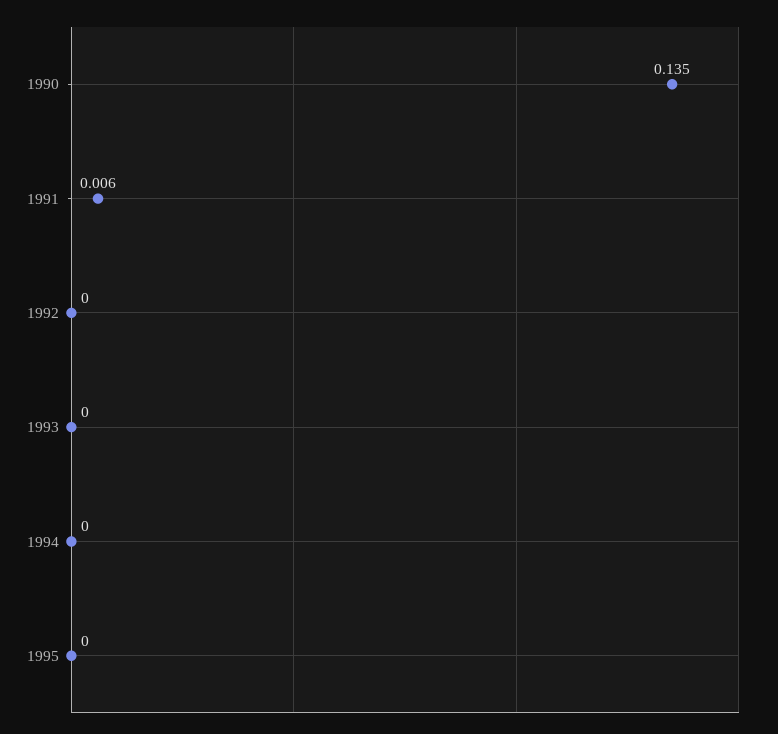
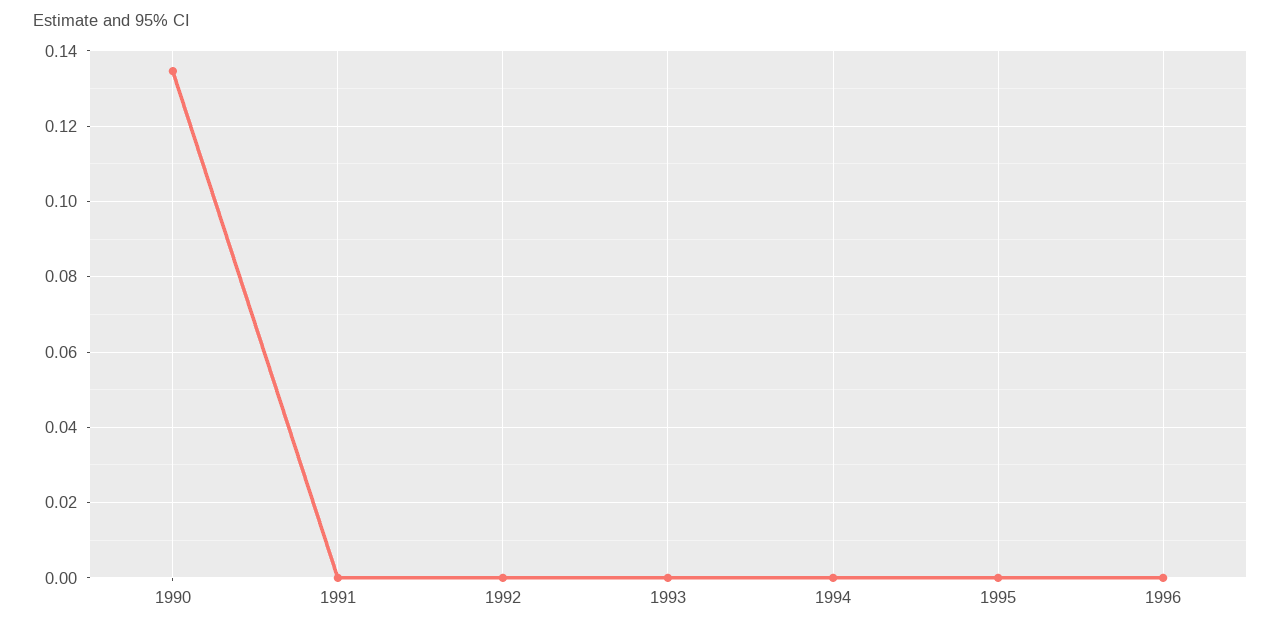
1991: 0.006 -> 0
1996: none -> 0

